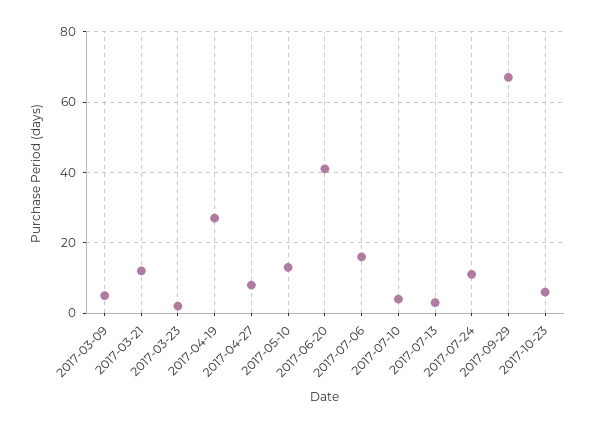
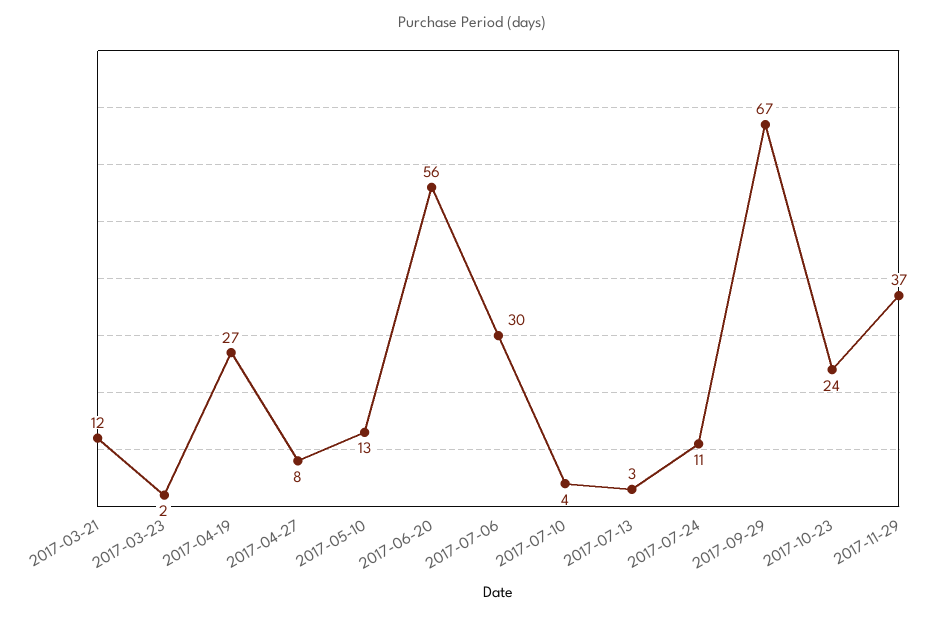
2017-03-09: 5 -> none
2017-06-20: 40 -> 56
2017-07-06: 15 -> 30
2017-10-23: 5 -> 24
2017-11-29: none -> 37

